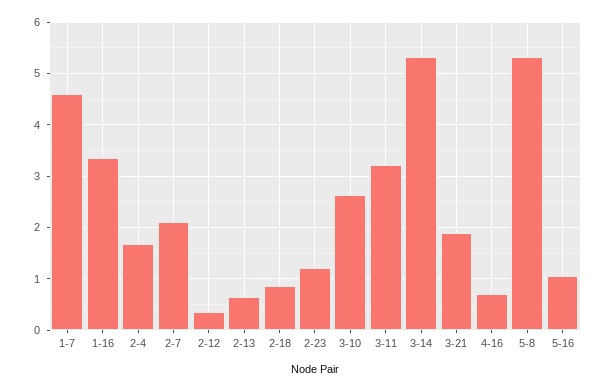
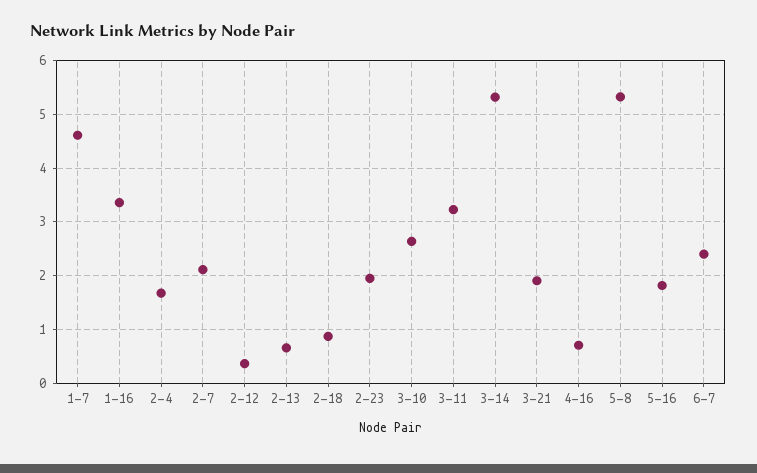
2-23: 1.2 -> 2
5-16: 1 -> 1.8
6-7: none -> 2.4

